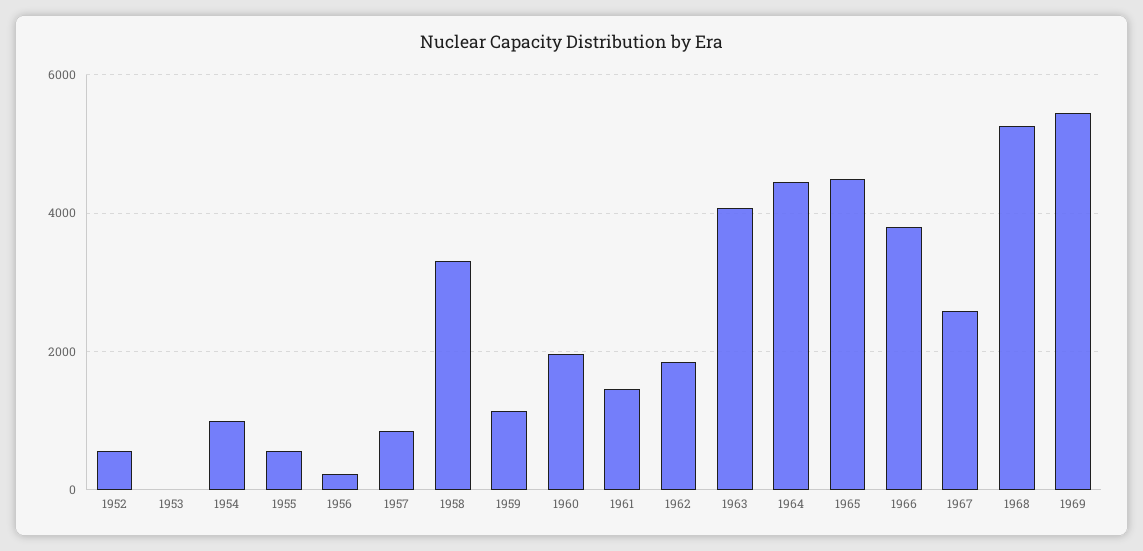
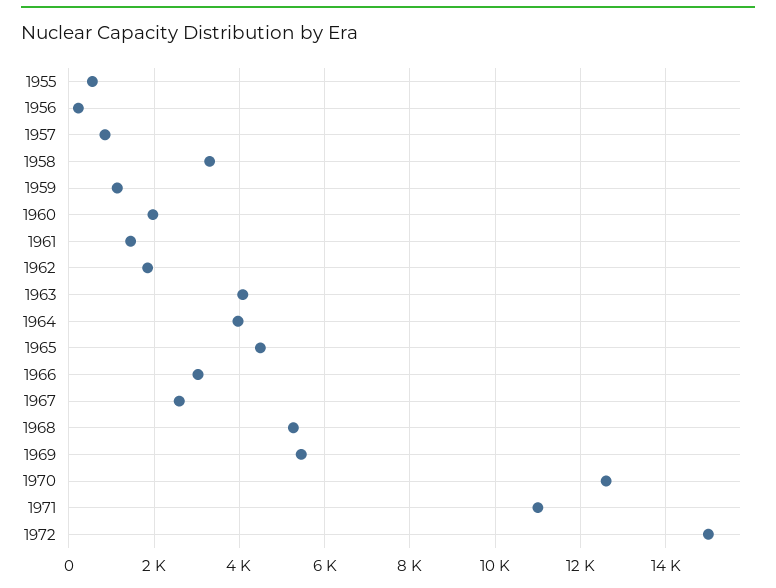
1952: 600 -> none
1953: 0 -> none
1954: 1000 -> none
1964: 4400 -> 4000
1966: 3800 -> 3000
1970: none -> 12600
1971: none -> 11000
1972: none -> 15000

